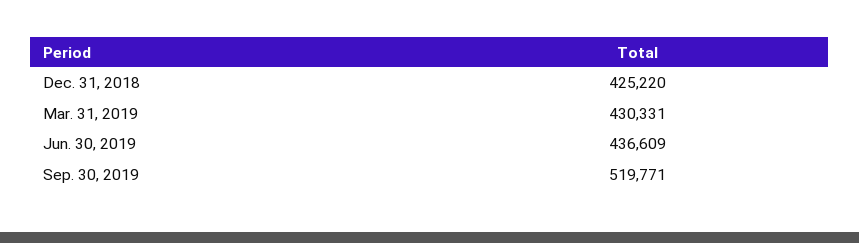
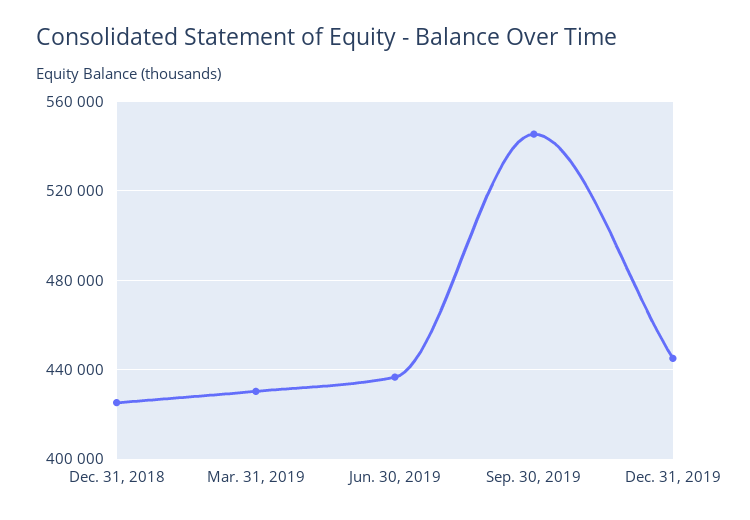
Sep. 30, 2019: 519771 -> 545000
Dec. 31, 2019: none -> 445000

